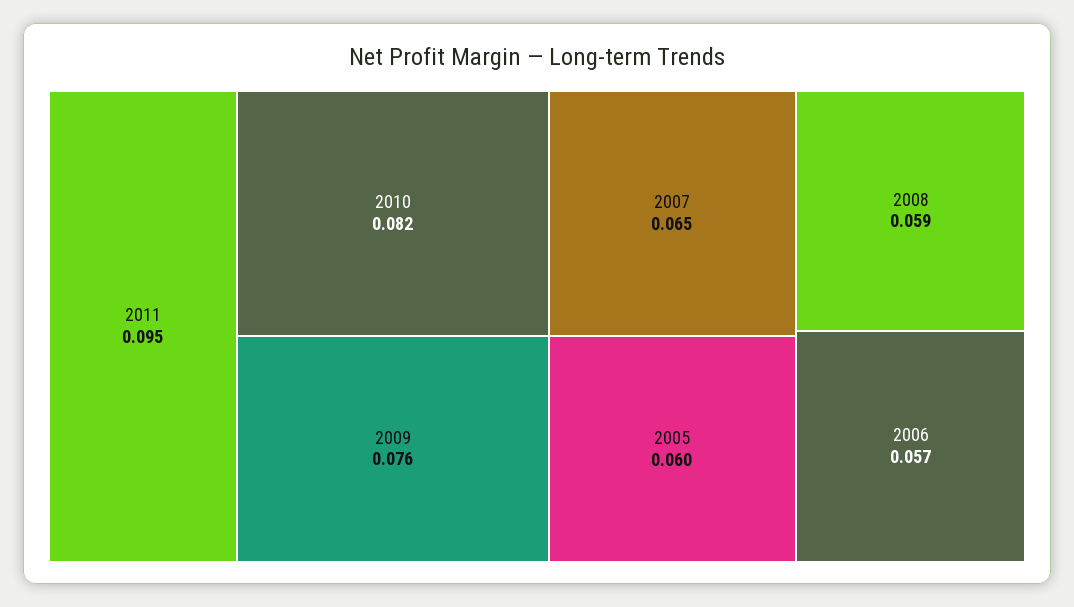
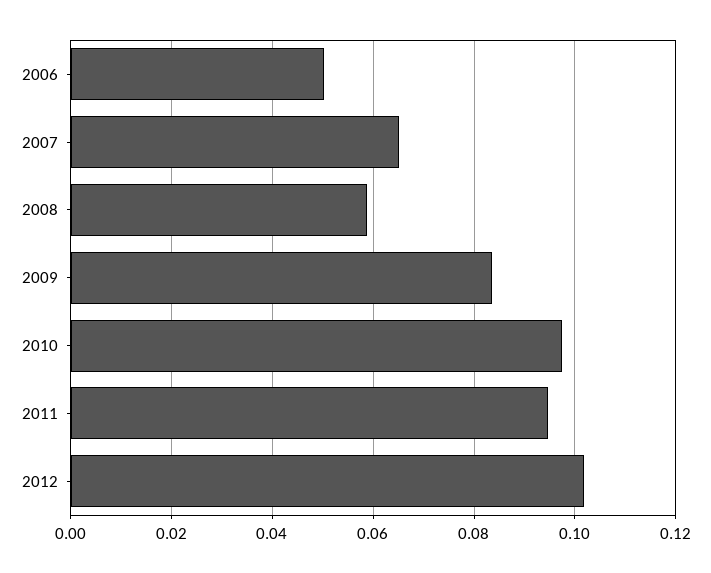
2010: 0.082 -> 0.098
2009: 0.076 -> 0.084
2005: 0.06 -> none
2006: 0.057 -> 0.05
2012: none -> 0.102

